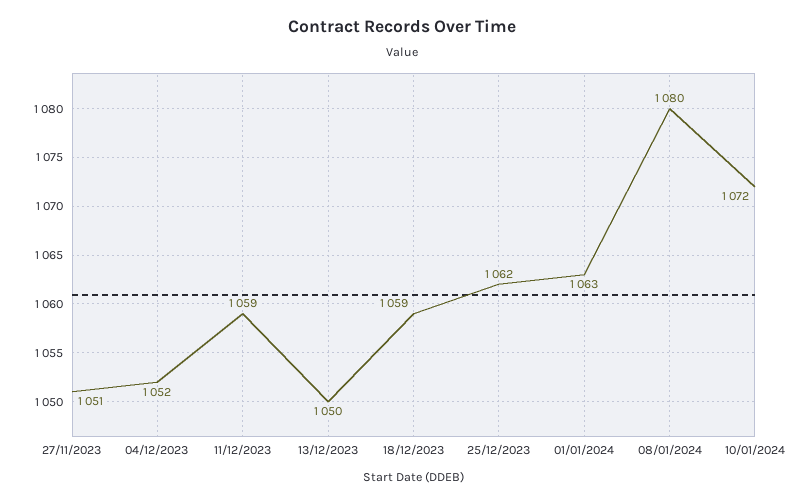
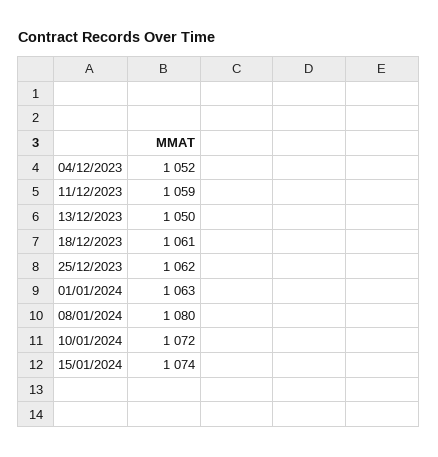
27/11/2023: 1051 -> none
18/12/2023: 1059 -> 1061
15/01/2024: none -> 1074

